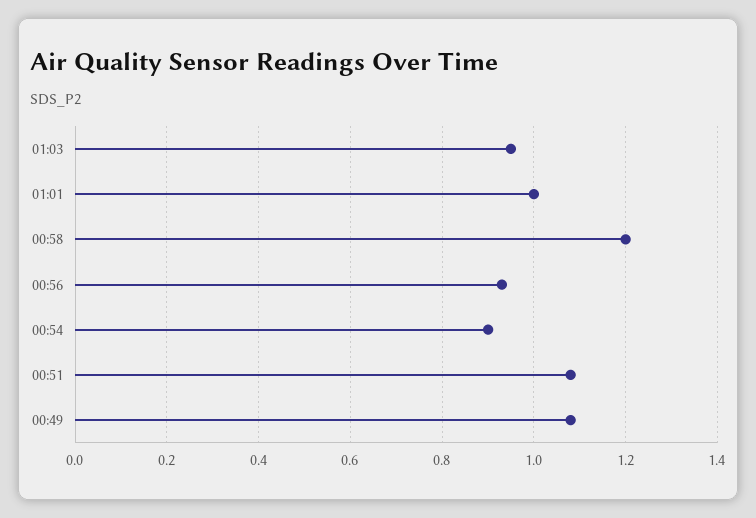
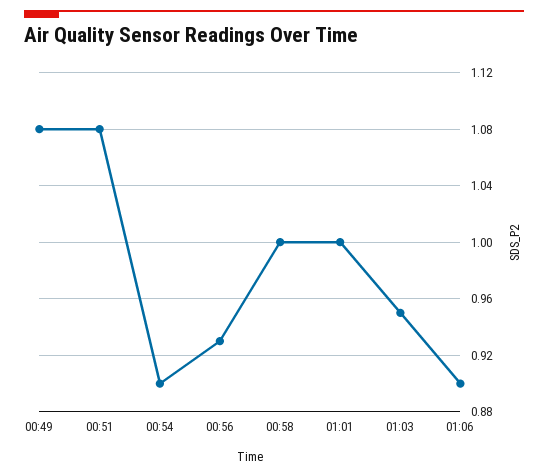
00:58: 1.2 -> 1
01:06: none -> 0.9

